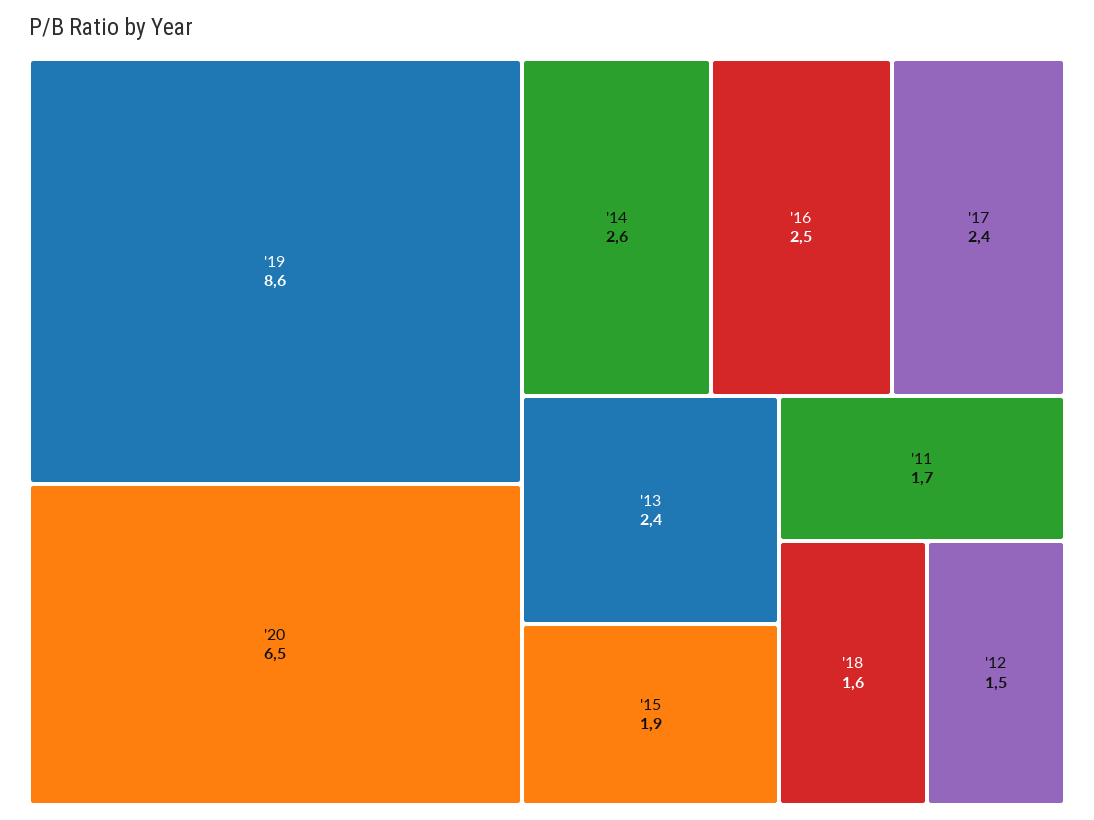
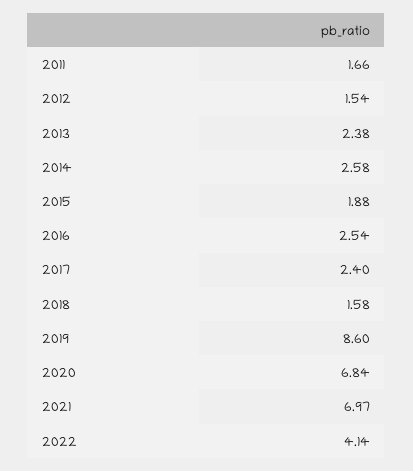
'20: 6.5 -> 6.84
2021: none -> 6.97
2022: none -> 4.14

